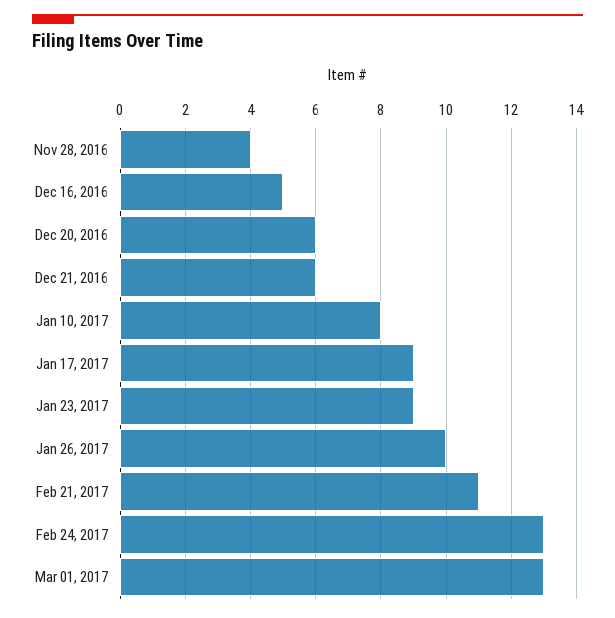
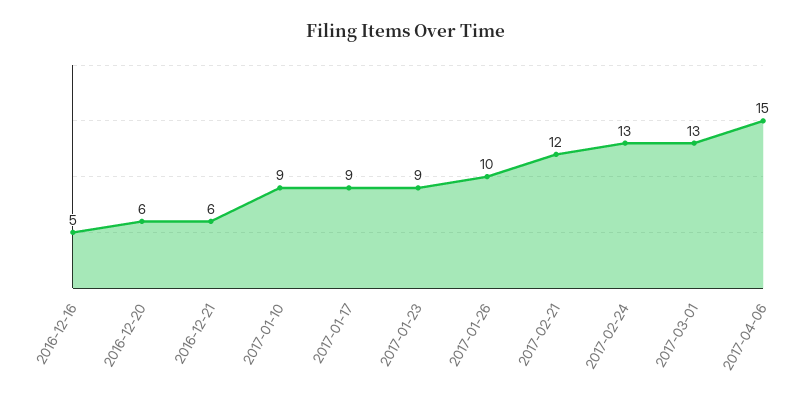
Nov 28, 2016: 4 -> none
Jan 10, 2017: 8 -> 9
Feb 21, 2017: 11 -> 12
2017-04-06: none -> 15

